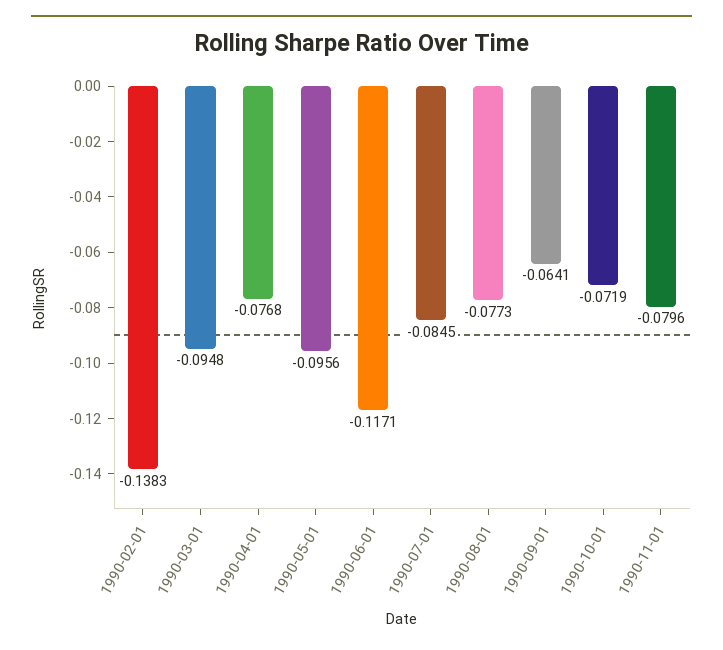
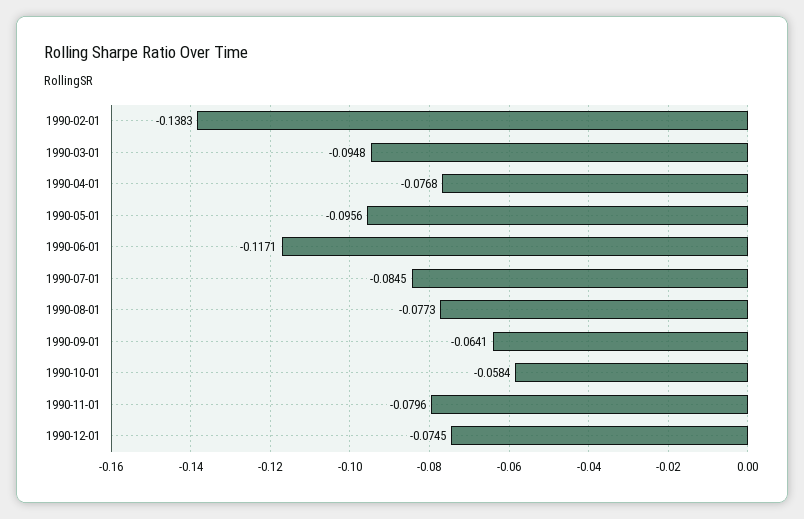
1990-10-01: -0.0719 -> -0.0584
1990-12-01: none -> -0.0745

